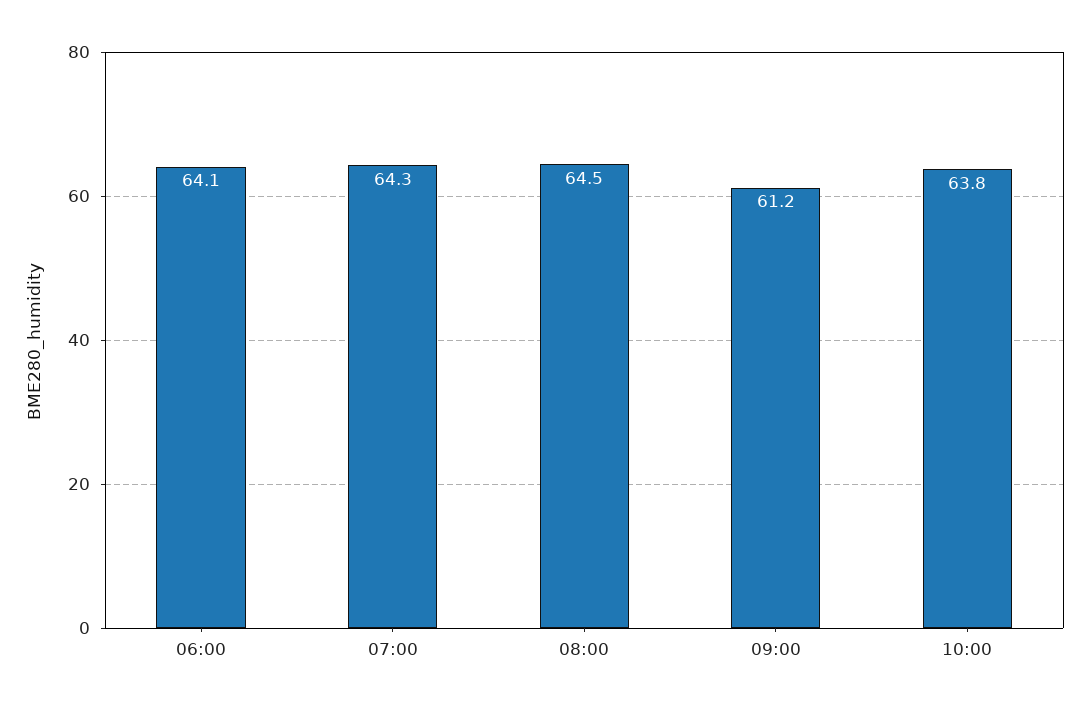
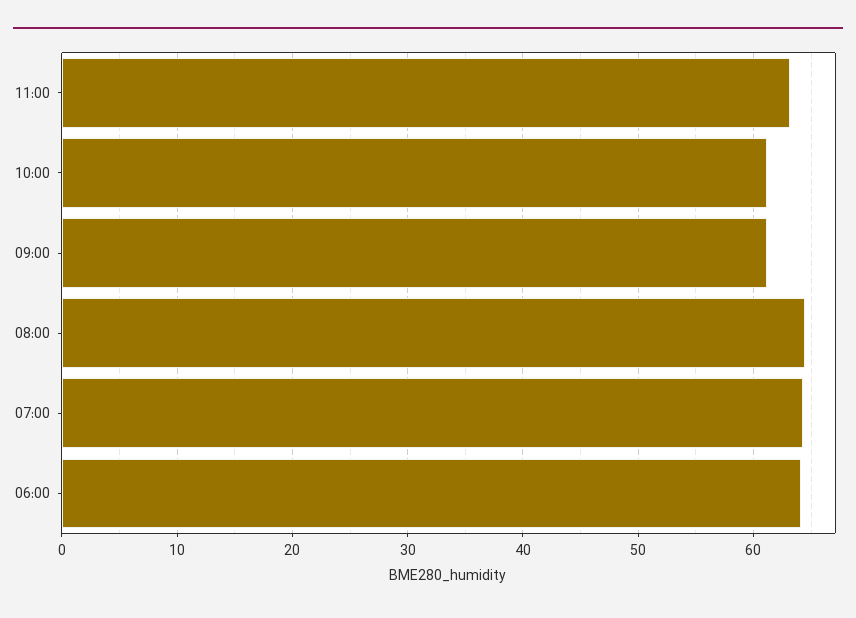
10:00: 63.8 -> 61
11:00: none -> 63

